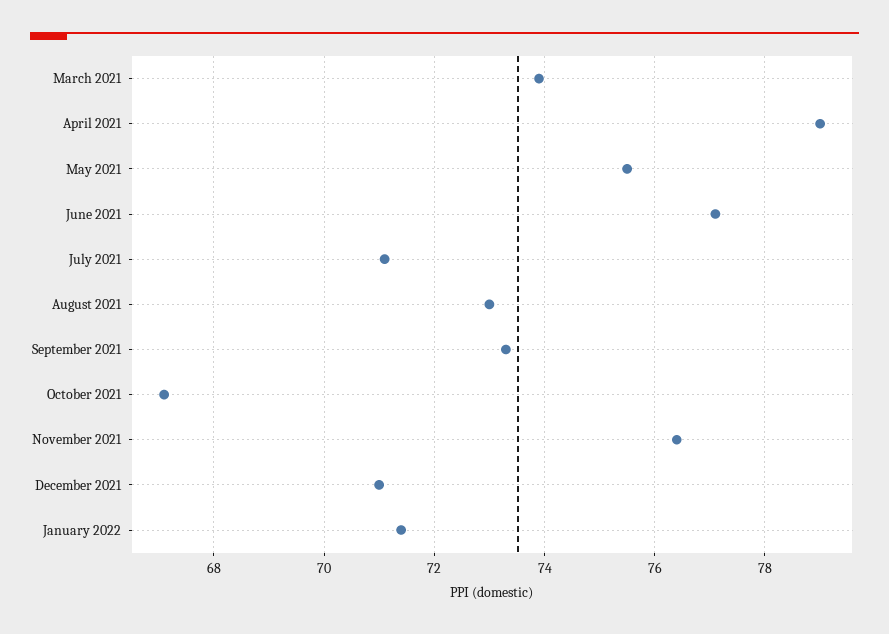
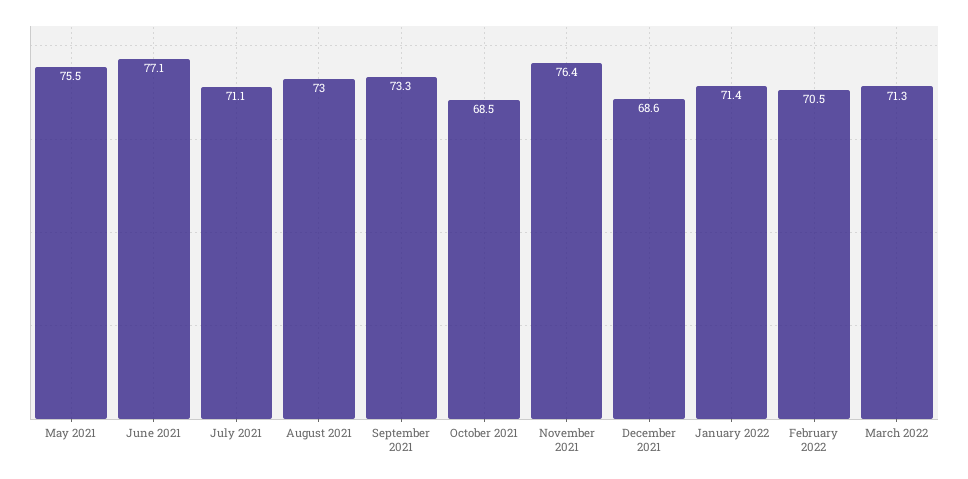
March 2021: 74 -> none
April 2021: 79 -> none
October 2021: 67 -> 68.5
December 2021: 71 -> 68.6
February 2022: none -> 70.5
March 2022: none -> 71.3

